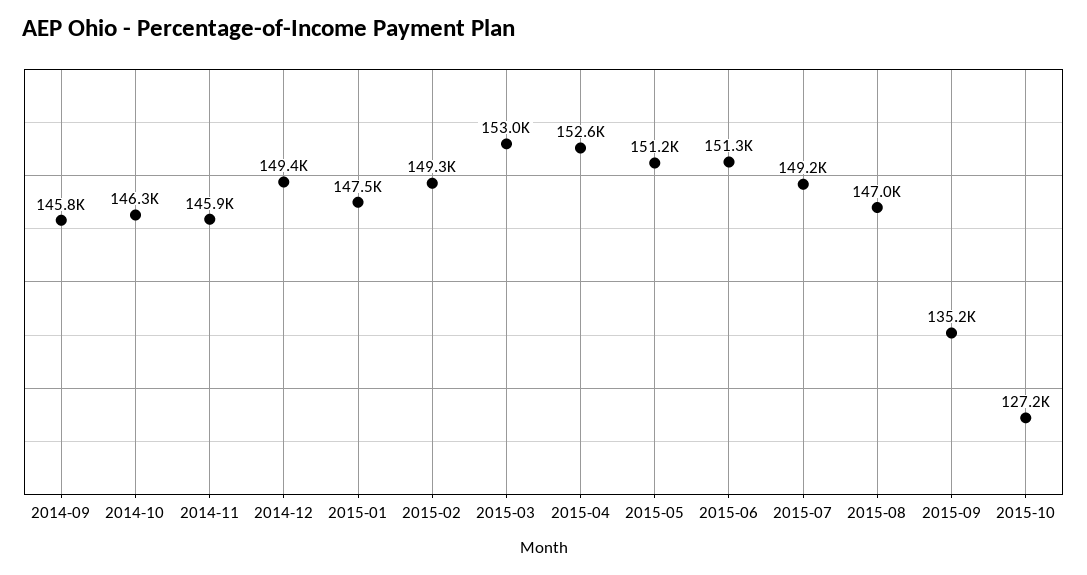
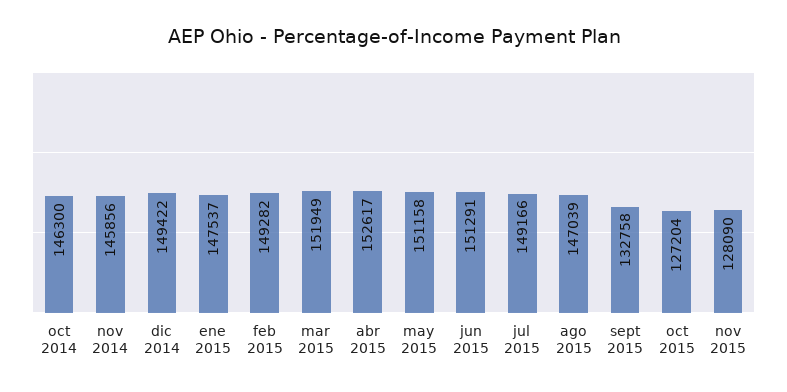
2014-09: 145800 -> none
2015-03: 153000 -> 151949
2015-09: 135200 -> 132758
nov 2015: none -> 128090

